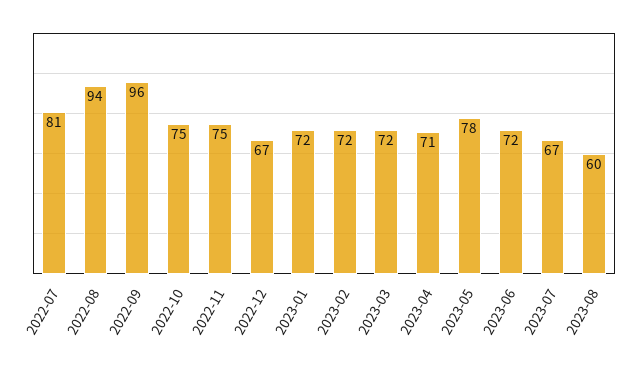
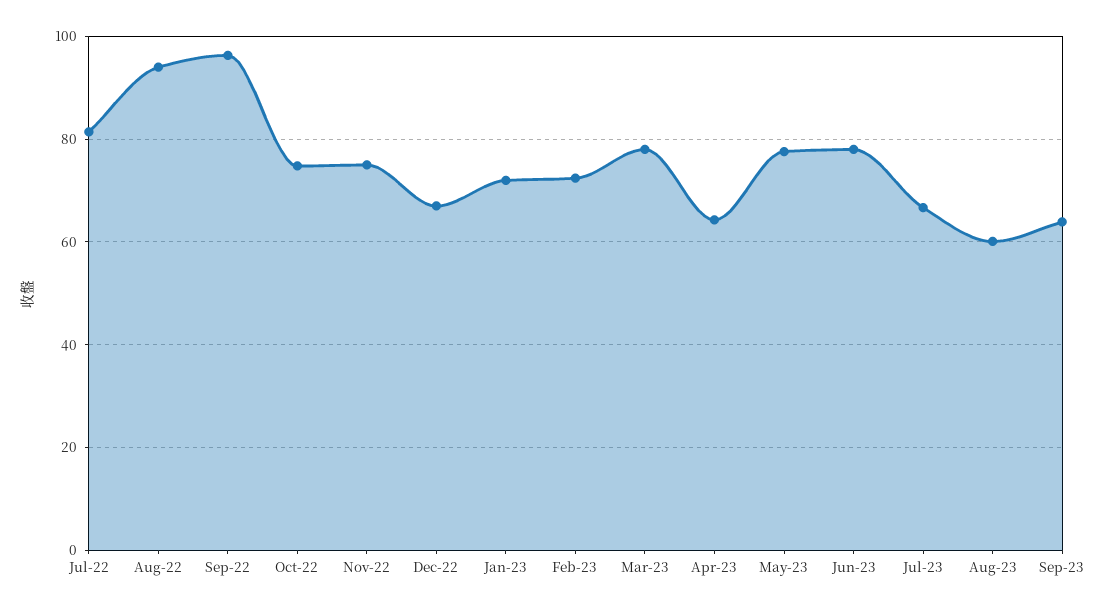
2023-03: 72 -> 78
2023-04: 71 -> 64
2023-06: 72 -> 78
Sep-23: none -> 64

